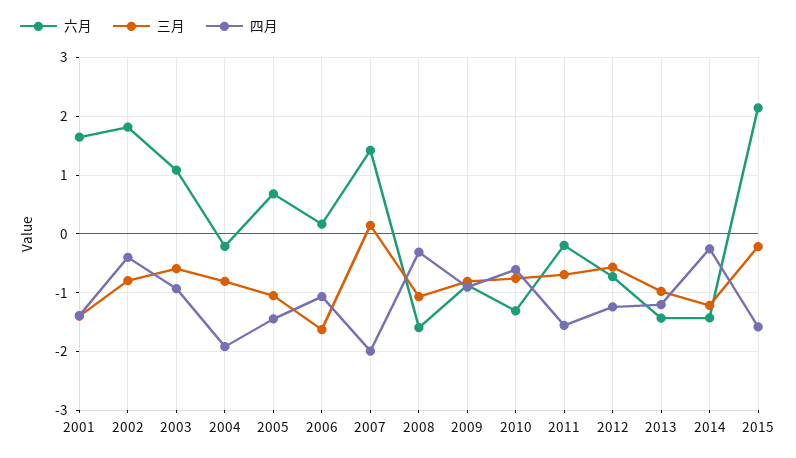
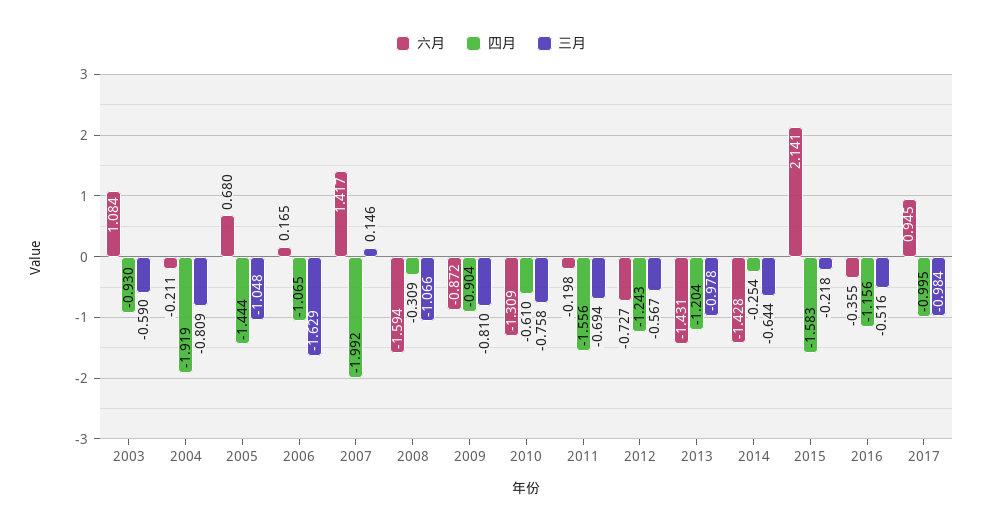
六月, 2001: 1.6 -> none
三月, 2001: -1.4 -> none
四月, 2001: -1.4 -> none
六月, 2002: 1.8 -> none
三月, 2002: -0.8 -> none
四月, 2002: -0.4 -> none
三月, 2014: -1.2 -> -0.644
六月, 2016: none -> -0.355
四月, 2016: none -> -1.156
三月, 2016: none -> -0.516
六月, 2017: none -> 0.945
四月, 2017: none -> -0.995
三月, 2017: none -> -0.984

